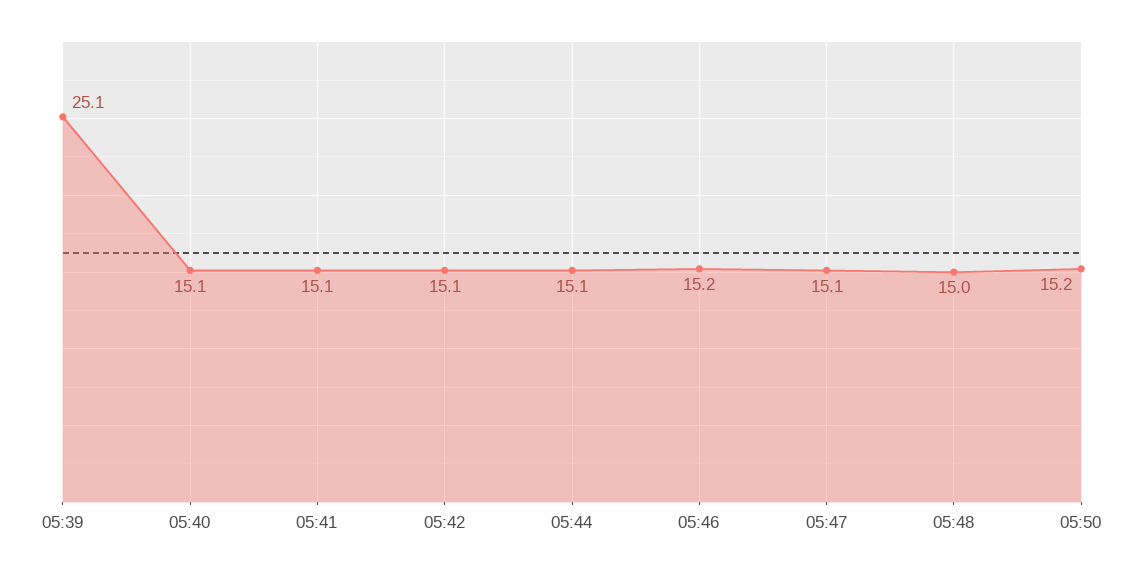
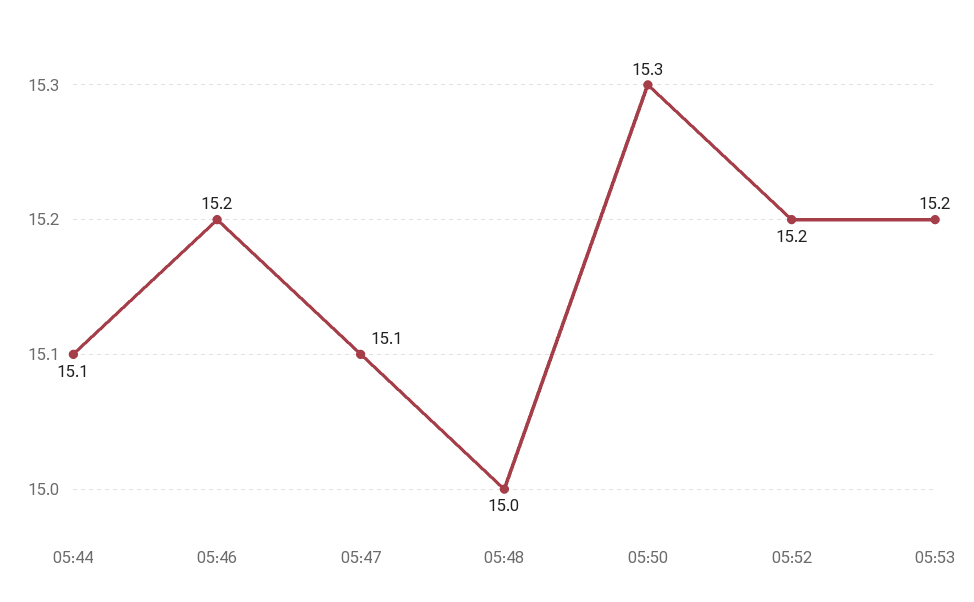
05:39: 25.1 -> none
05:40: 15.1 -> none
05:41: 15.1 -> none
05:42: 15.1 -> none
05:50: 15.2 -> 15.3
05:52: none -> 15.2
05:53: none -> 15.2

